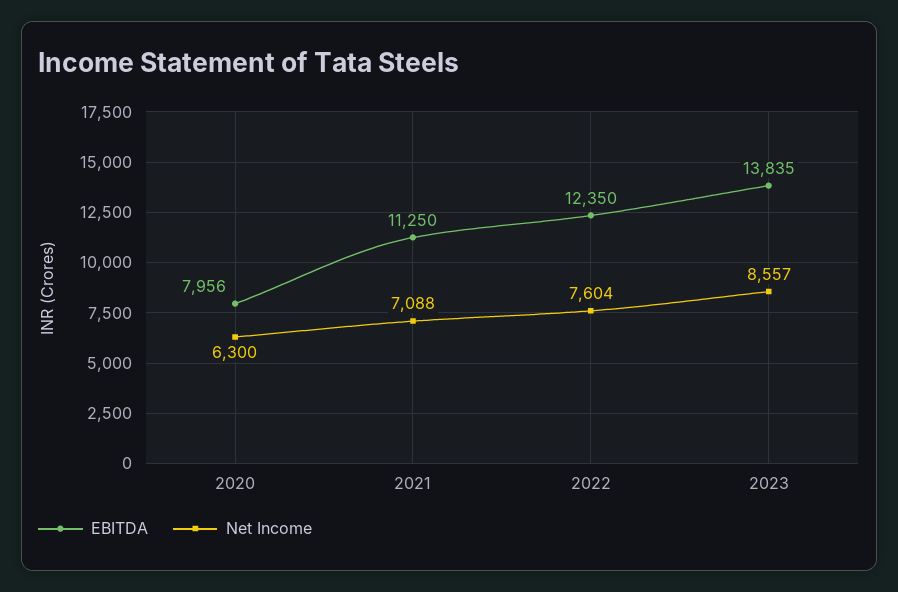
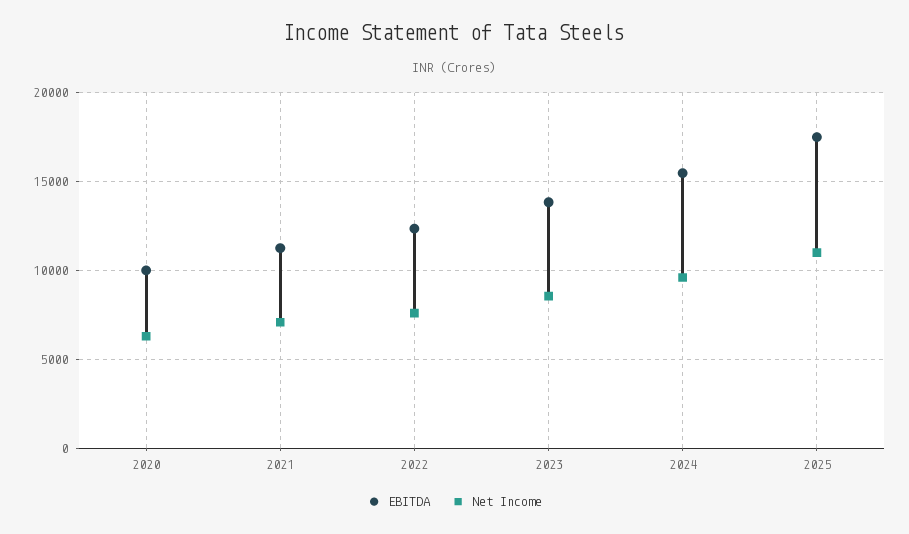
EBITDA, 2020: 7956 -> 10000
EBITDA, 2024: none -> 15500
Net Income, 2024: none -> 9500
EBITDA, 2025: none -> 17500
Net Income, 2025: none -> 11000

